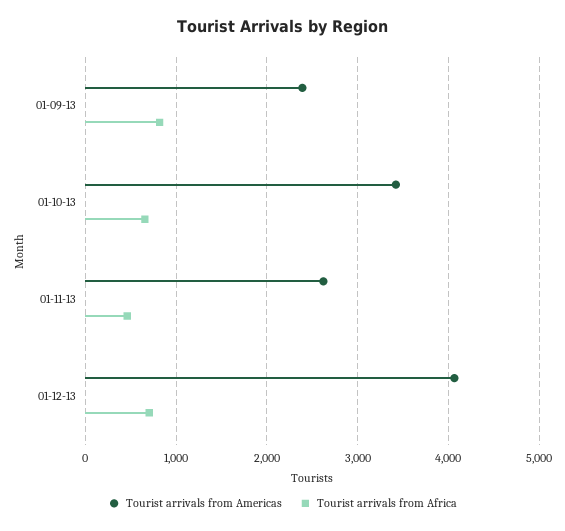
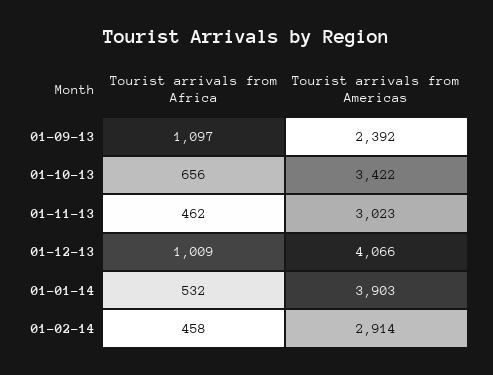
Tourist arrivals from Africa, 01-09-13: 800 -> 1097
Tourist arrivals from Americas, 01-11-13: 2600 -> 3023
Tourist arrivals from Africa, 01-12-13: 700 -> 1009
Tourist arrivals from Africa, 01-01-14: none -> 532
Tourist arrivals from Americas, 01-01-14: none -> 3903
Tourist arrivals from Africa, 01-02-14: none -> 458
Tourist arrivals from Americas, 01-02-14: none -> 2914

